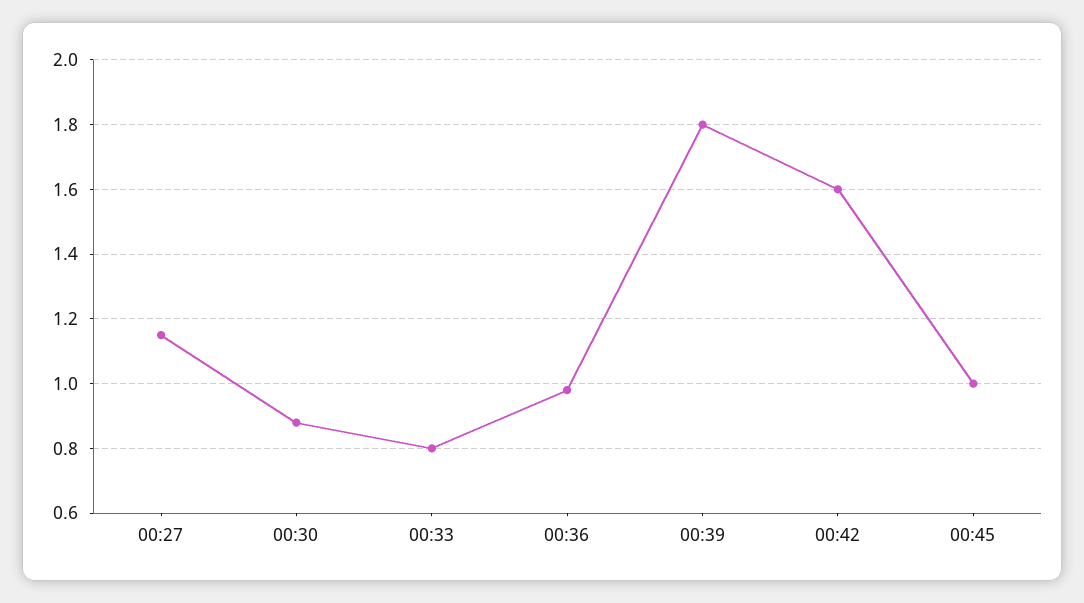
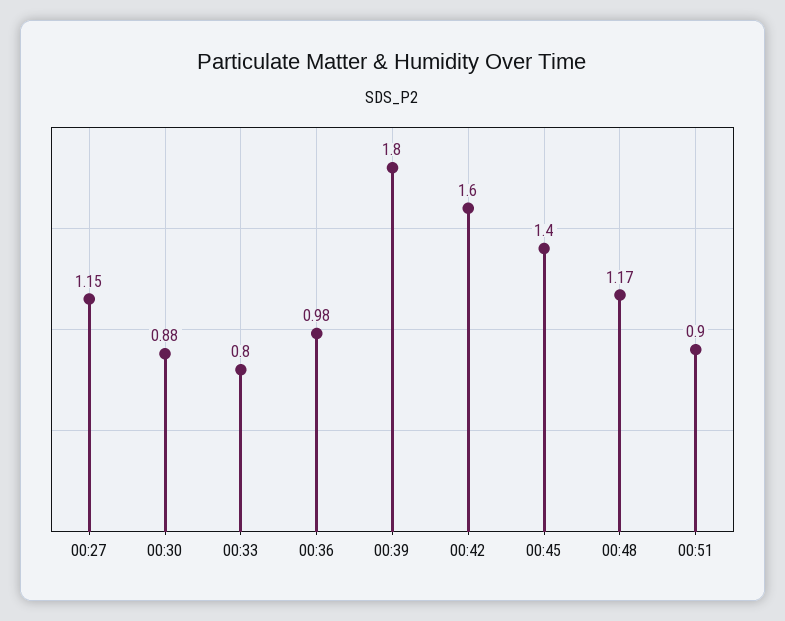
00:45: 1 -> 1.4
00:48: none -> 1.17
00:51: none -> 0.9

